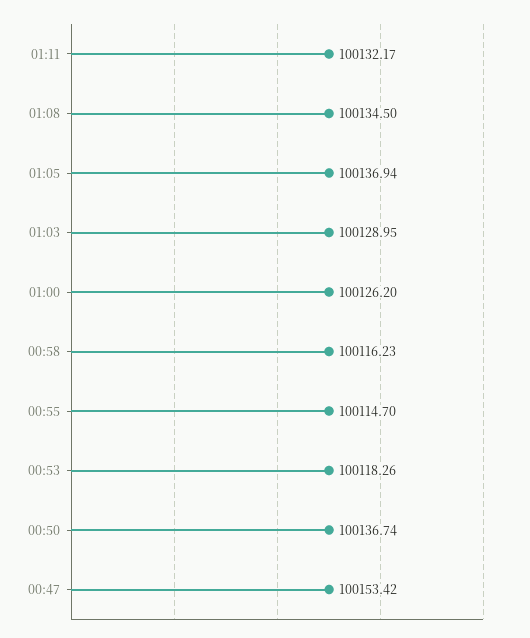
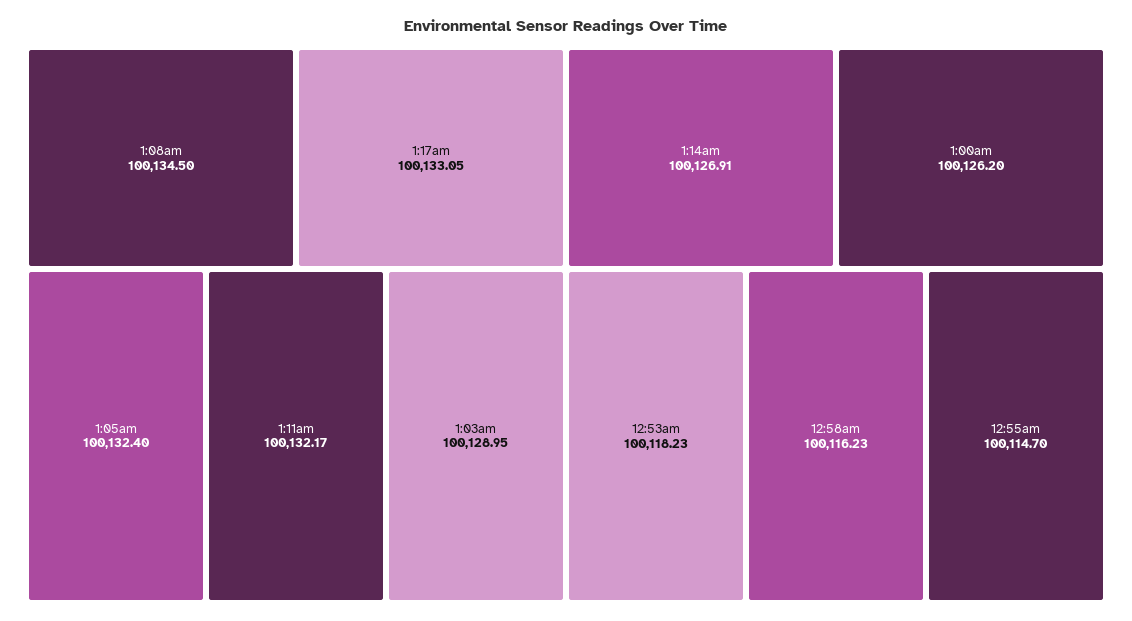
01:05: 100136.94 -> 100132.4
00:53: 100118.26 -> 100118.23
00:50: 100136.74 -> none
00:47: 100153.42 -> none
1:17am: none -> 100133.05
1:14am: none -> 100126.91

